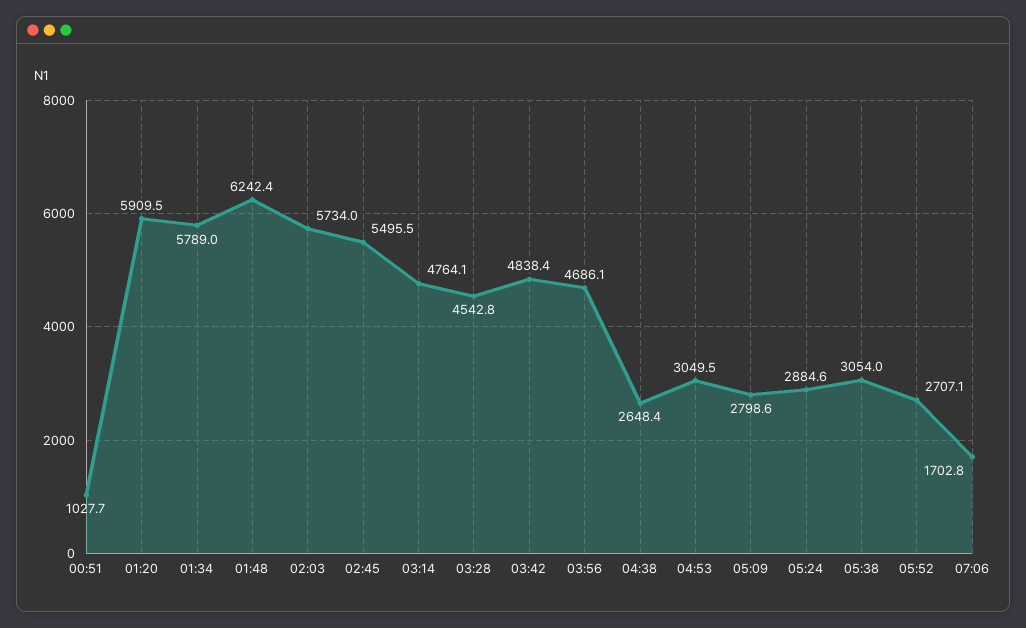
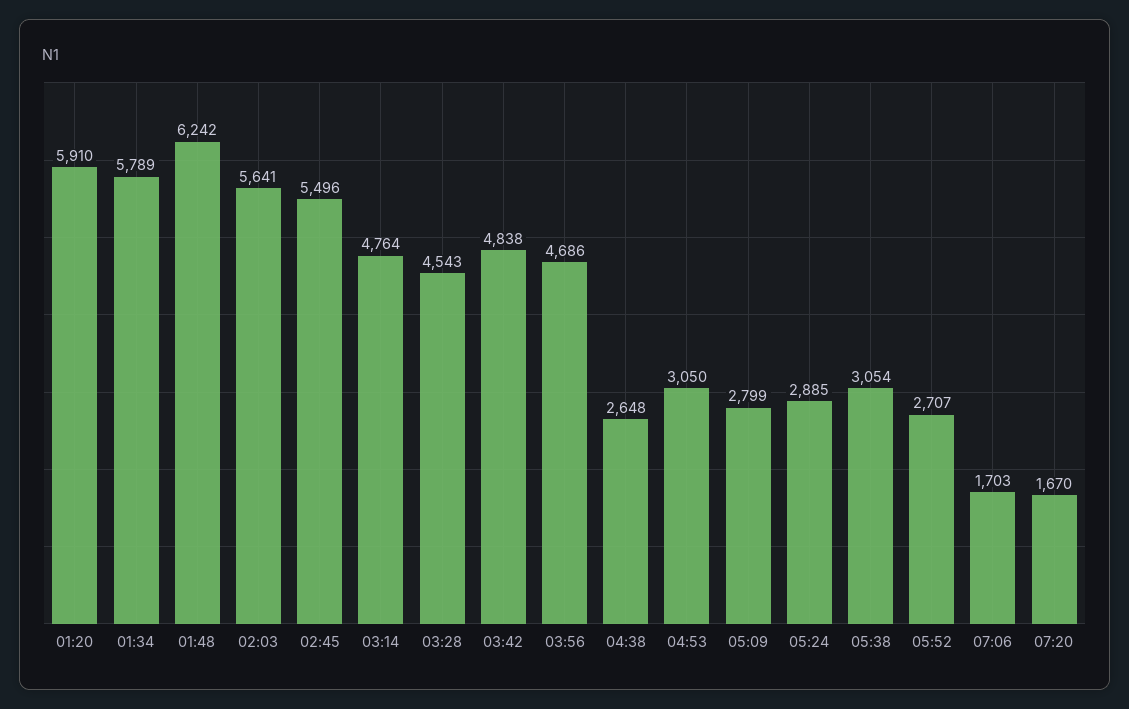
00:51: 1027.7 -> none
02:03: 5734 -> 5641
07:20: none -> 1670

